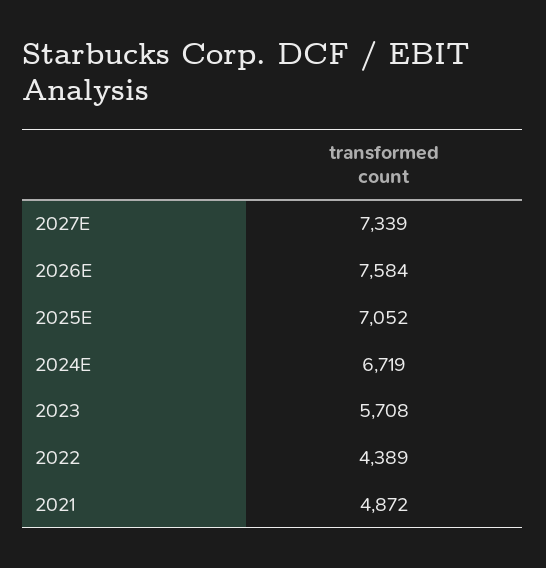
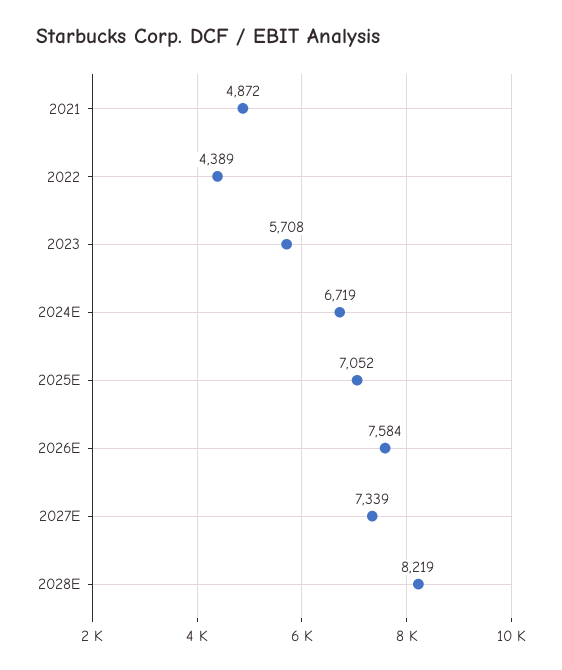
2028E: none -> 8219

